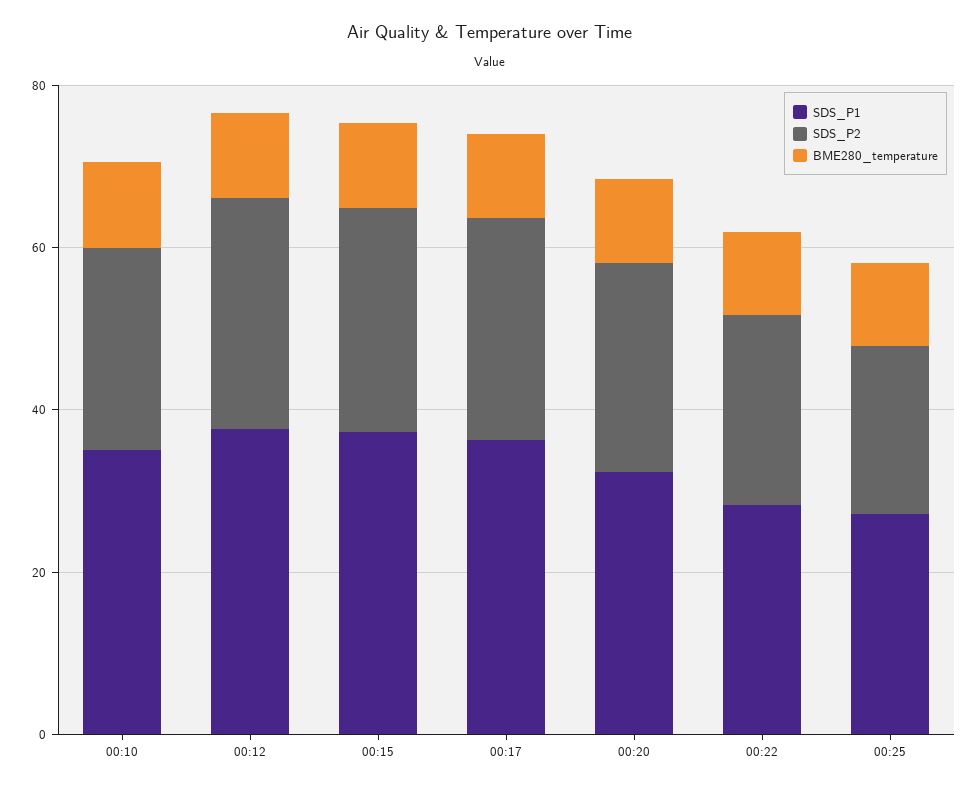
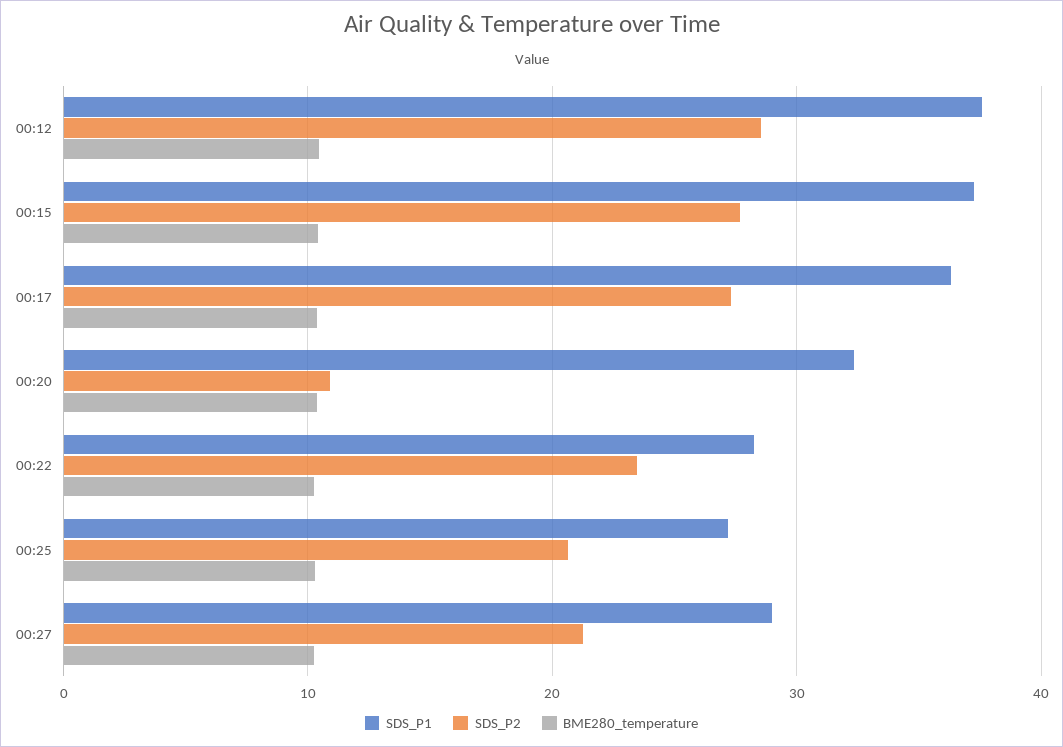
SDS_P1, 00:10: 35 -> none
SDS_P2, 00:10: 25 -> none
BME280_temperature, 00:10: 10 -> none
SDS_P2, 00:20: 25 -> 11
SDS_P1, 00:27: none -> 29
SDS_P2, 00:27: none -> 21
BME280_temperature, 00:27: none -> 10

